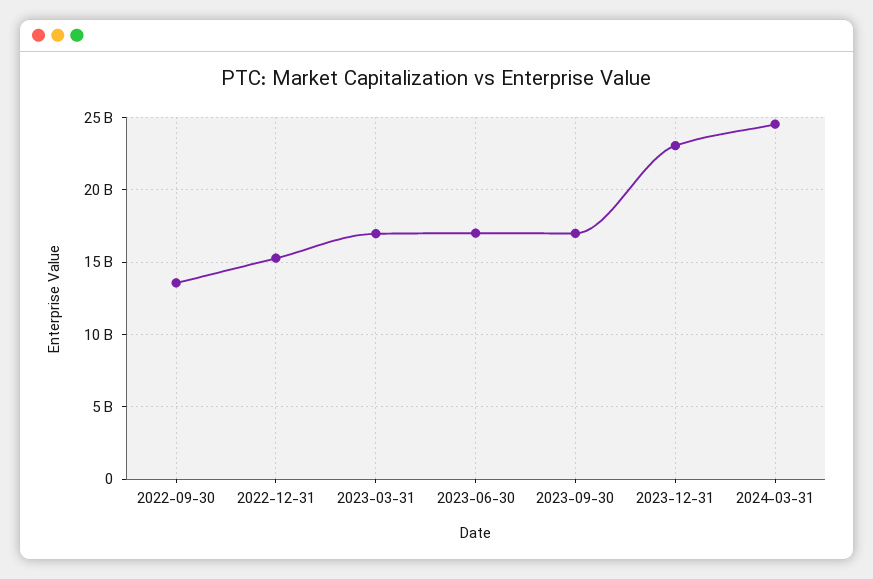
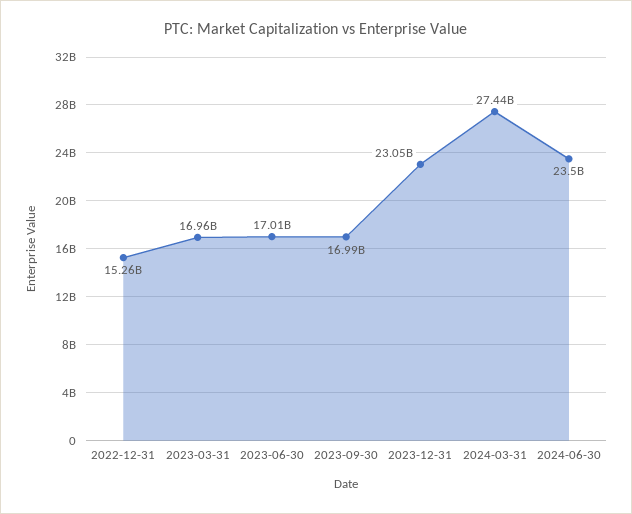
2022-09-30: 13500000000 -> none
2024-03-31: 24500000000 -> 27440000000
2024-06-30: none -> 23500000000

